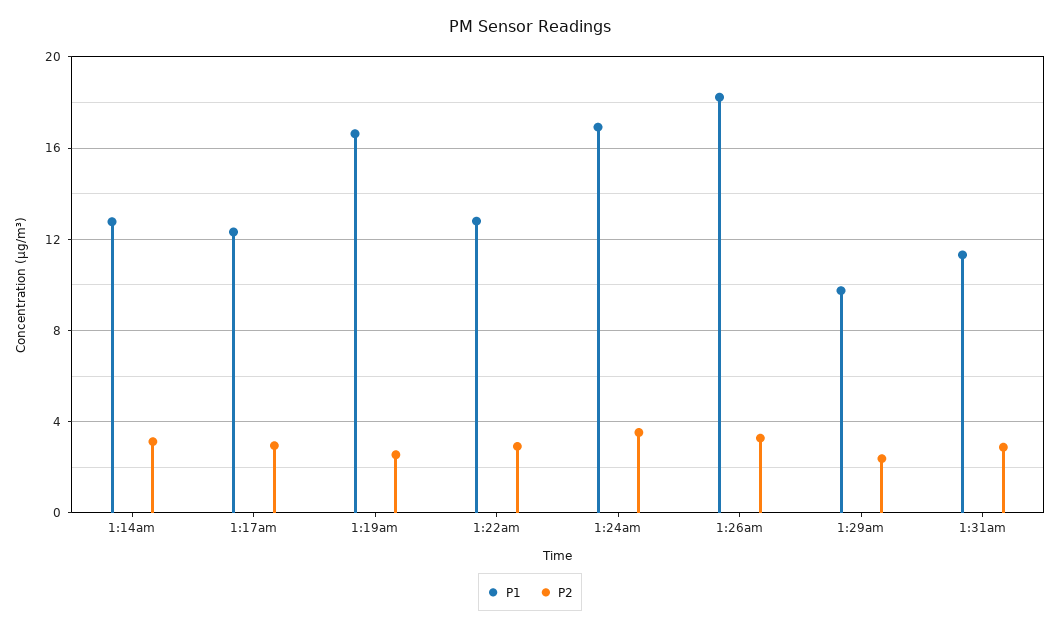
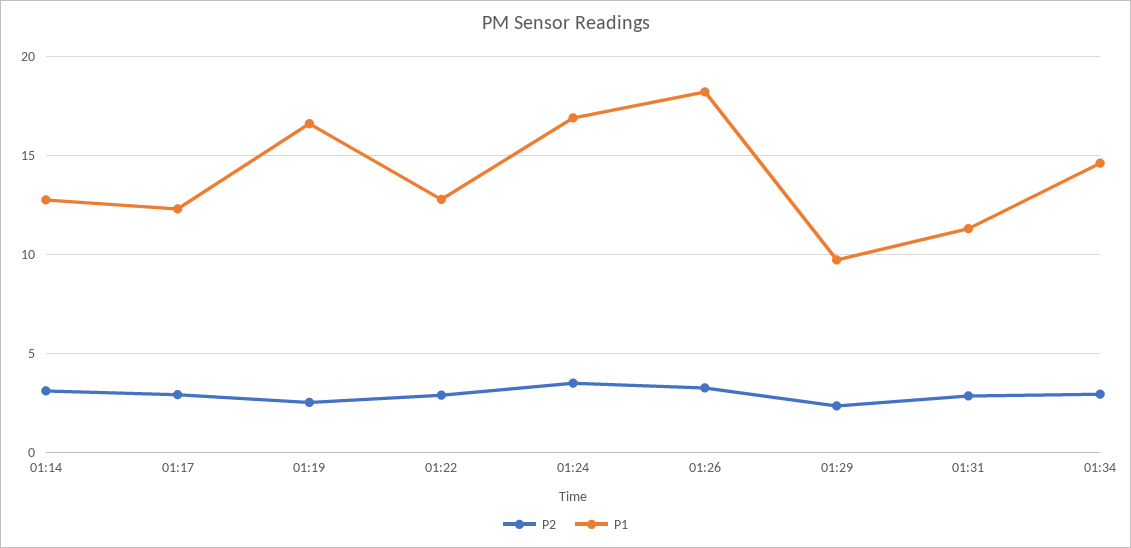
P2, 01:34: none -> 3
P1, 01:34: none -> 14.5

